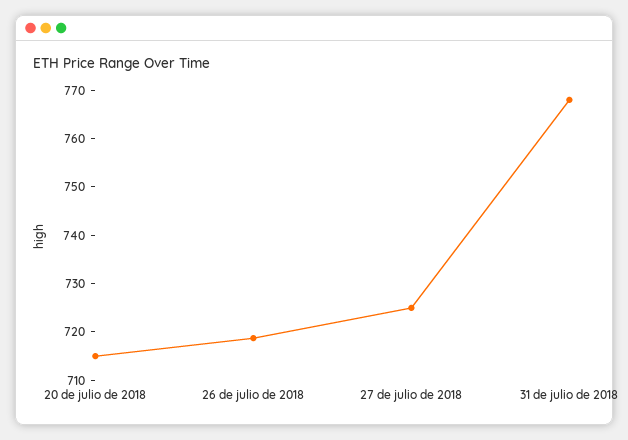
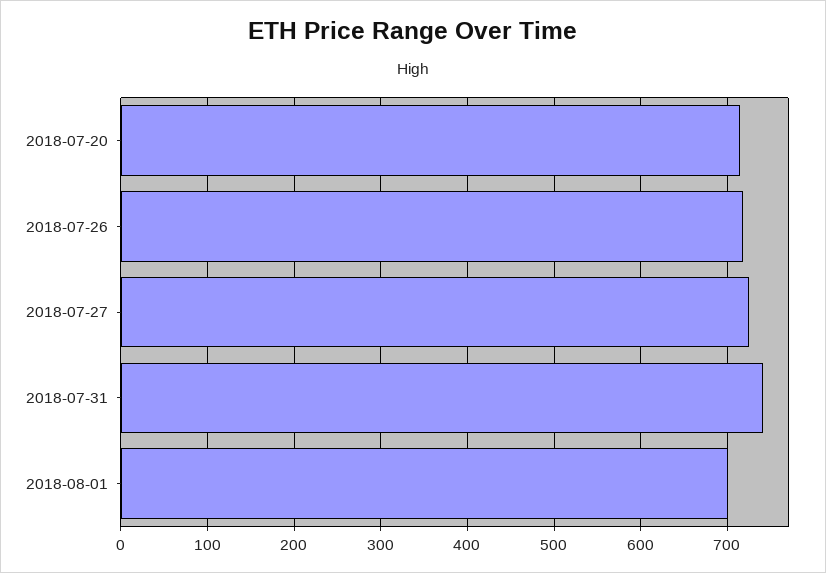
31 de julio de 2018: 768 -> 740
2018-08-01: none -> 700

